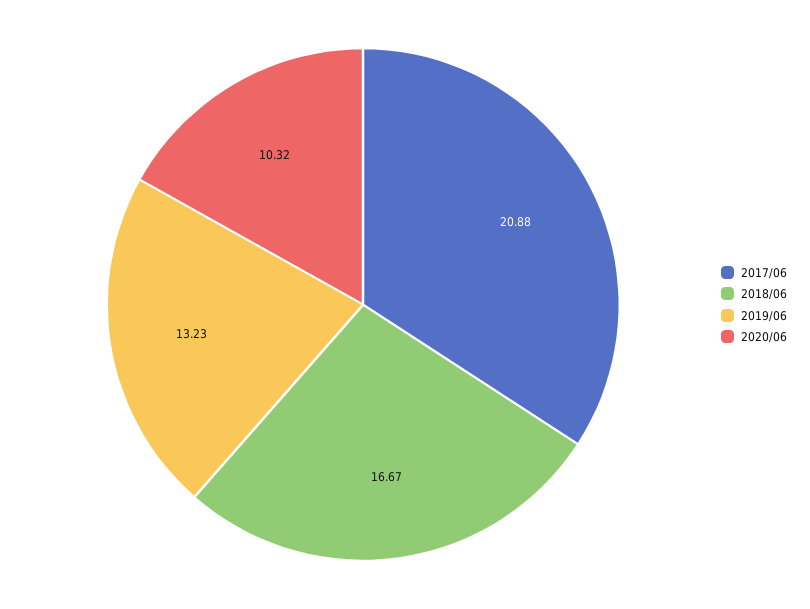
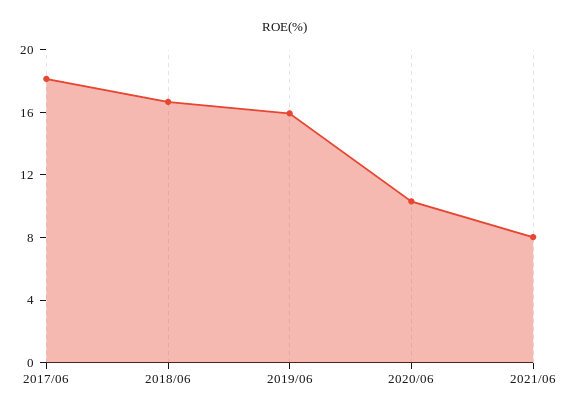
2017/06: 20.88 -> 18
2019/06: 13.23 -> 16
2021/06: none -> 8

